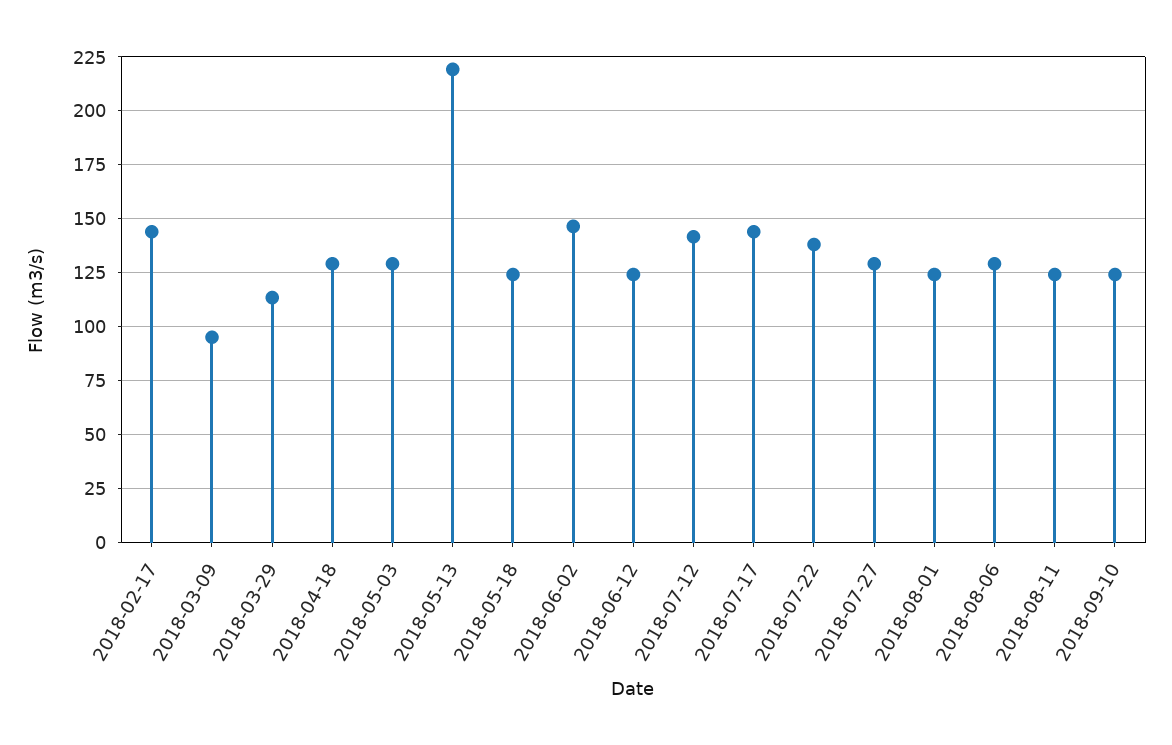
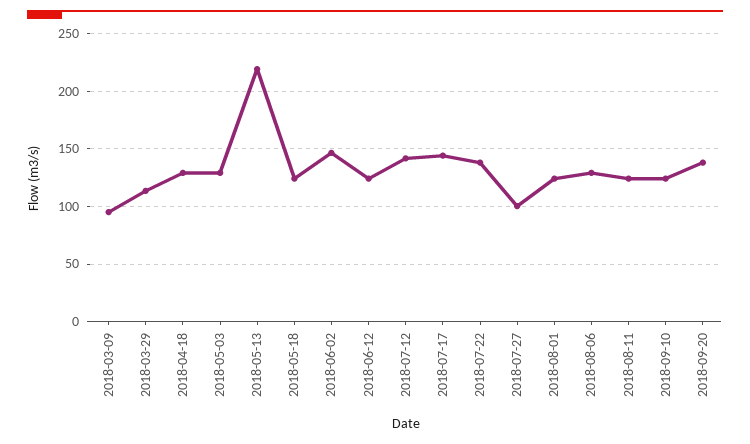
2018-02-17: 145 -> none
2018-07-27: 130 -> 100
2018-09-20: none -> 140

